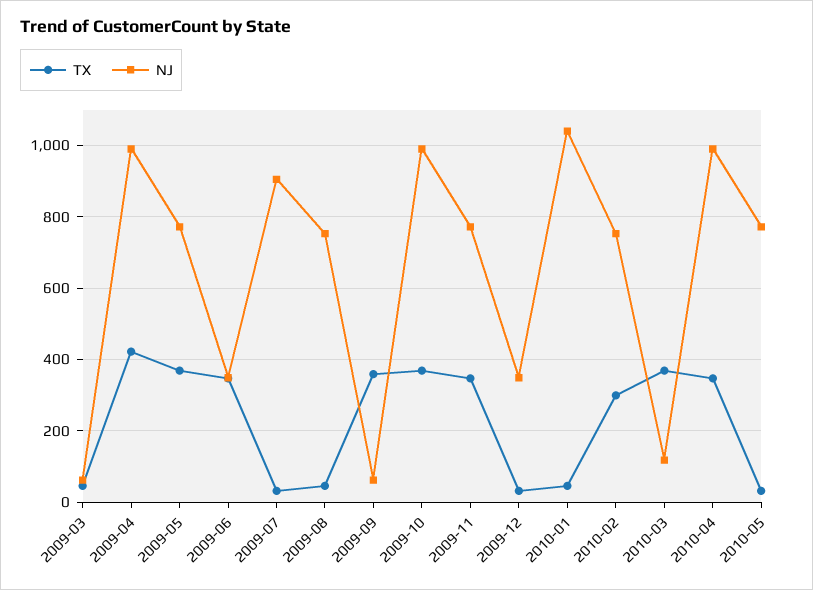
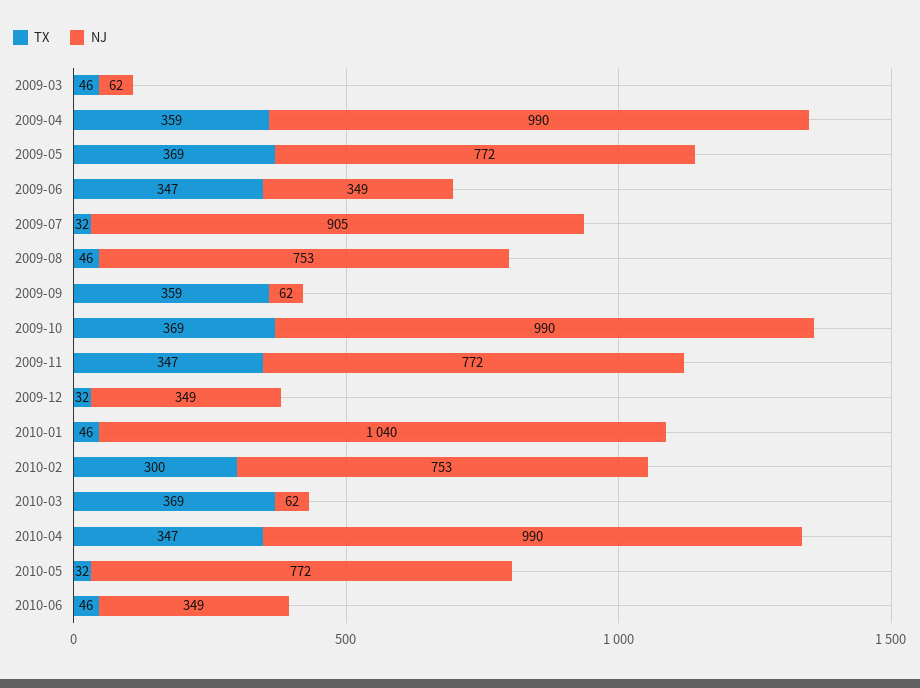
TX, 2009-04: 420 -> 359
NJ, 2010-03: 120 -> 62
TX, 2010-06: none -> 46
NJ, 2010-06: none -> 349

